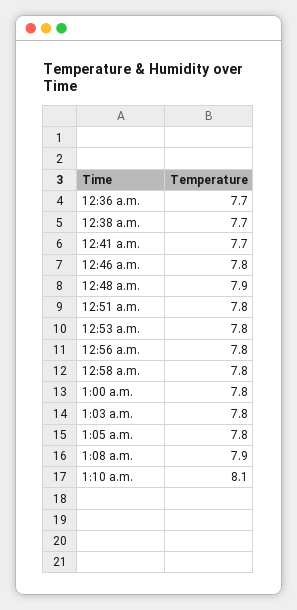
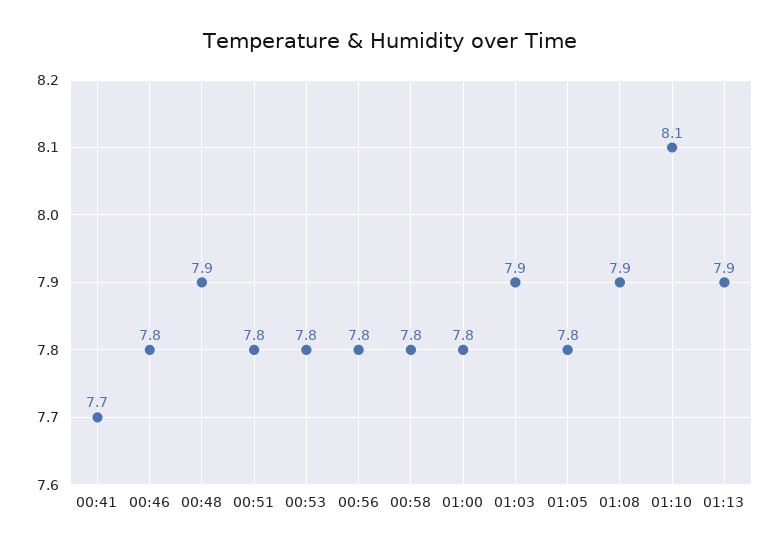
12:36 a.m.: 7.7 -> none
12:38 a.m.: 7.7 -> none
1:03 a.m.: 7.8 -> 7.9
01:13: none -> 7.9

